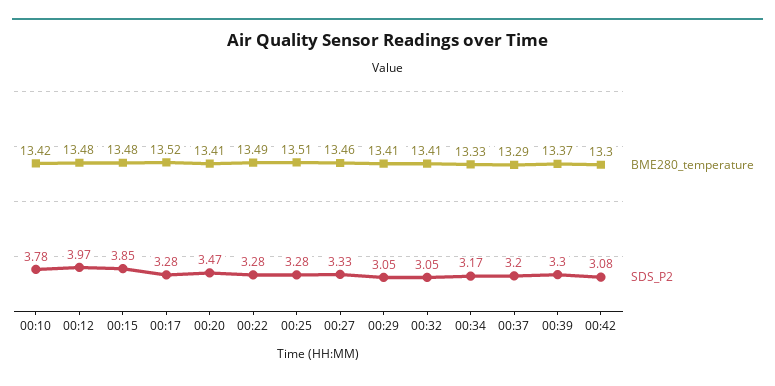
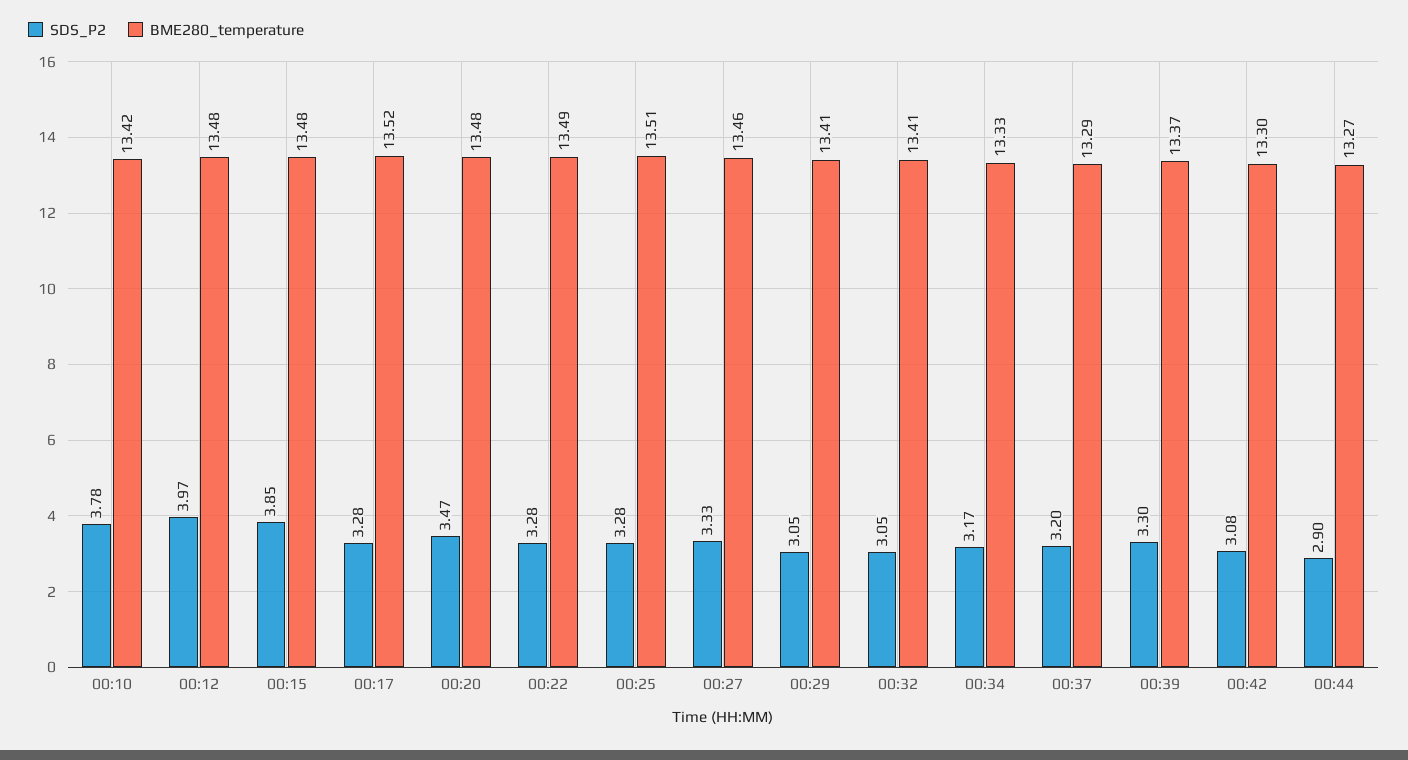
BME280_temperature, 00:20: 13.41 -> 13.48
SDS_P2, 00:44: none -> 2.9
BME280_temperature, 00:44: none -> 13.27

